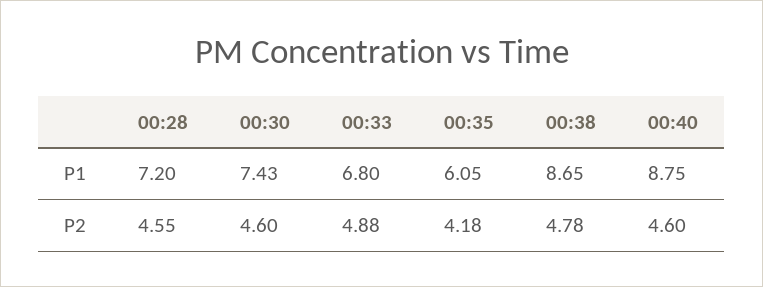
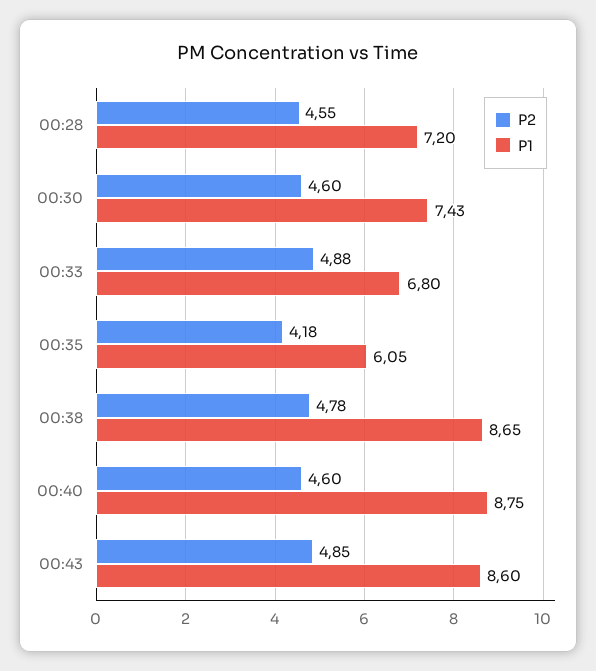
P2, 00:43: none -> 4.85
P1, 00:43: none -> 8.6

